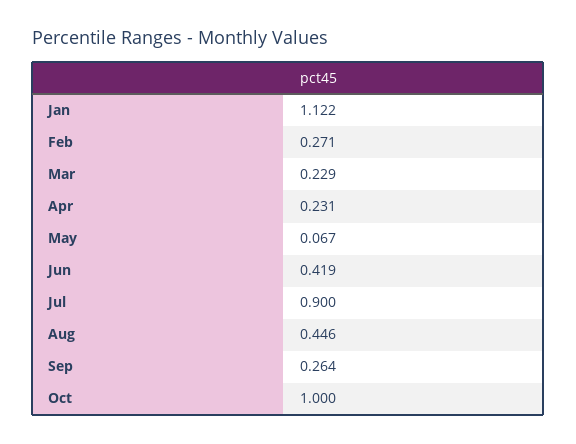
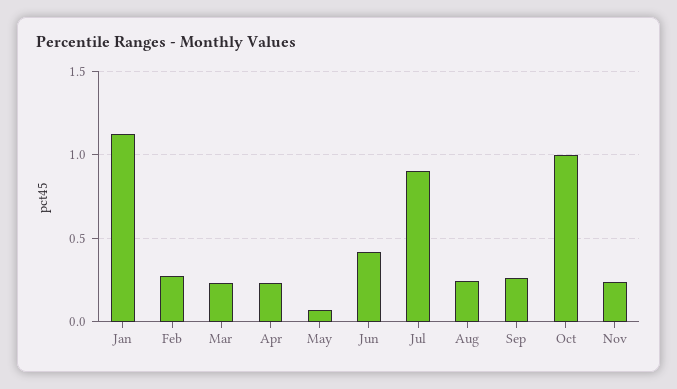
Aug: 0.446 -> 0.25
Nov: none -> 0.25

